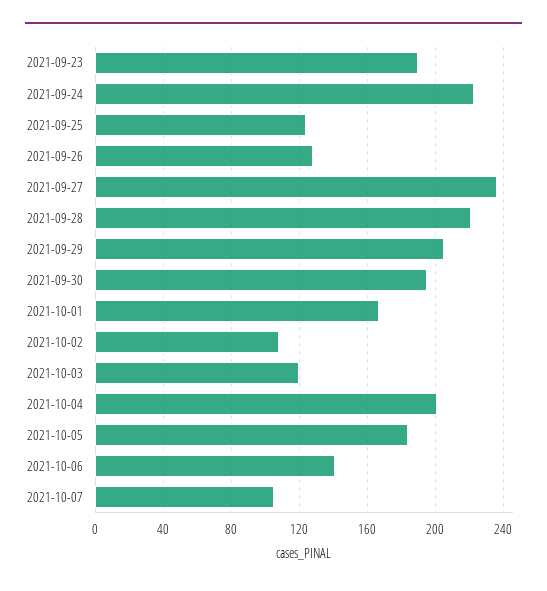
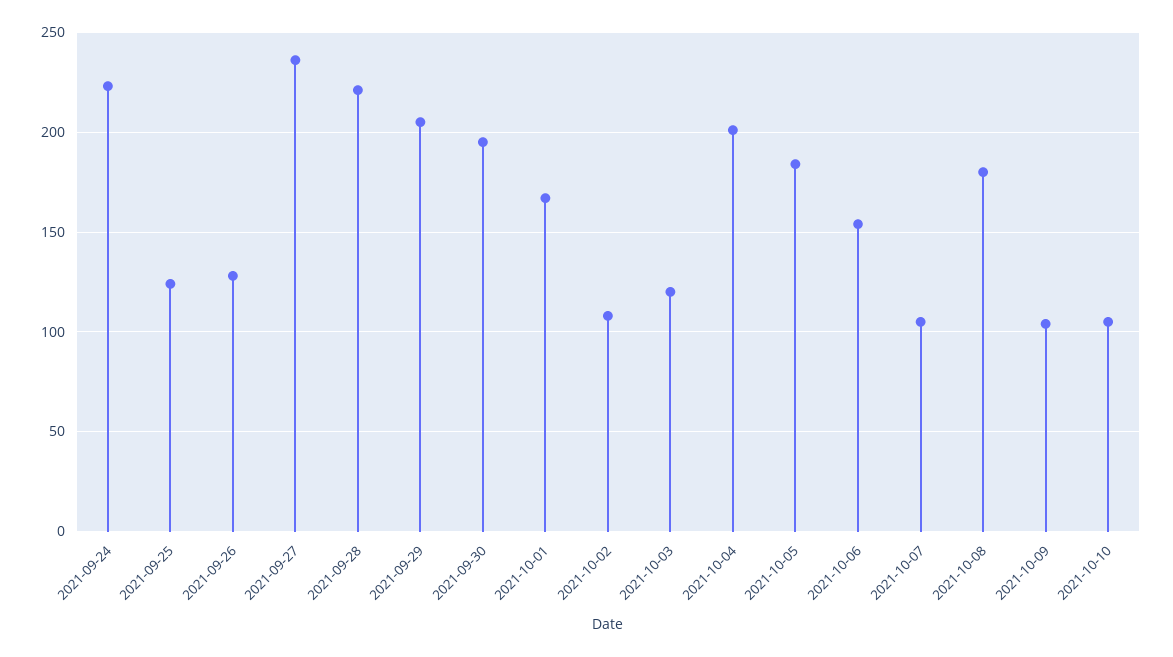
2021-09-23: 190 -> none
2021-10-06: 140 -> 155
2021-10-08: none -> 180
2021-10-09: none -> 105
2021-10-10: none -> 105

